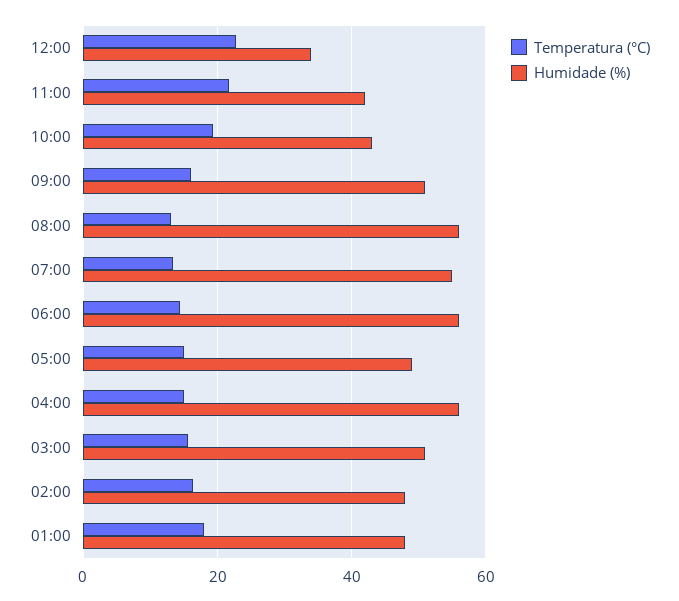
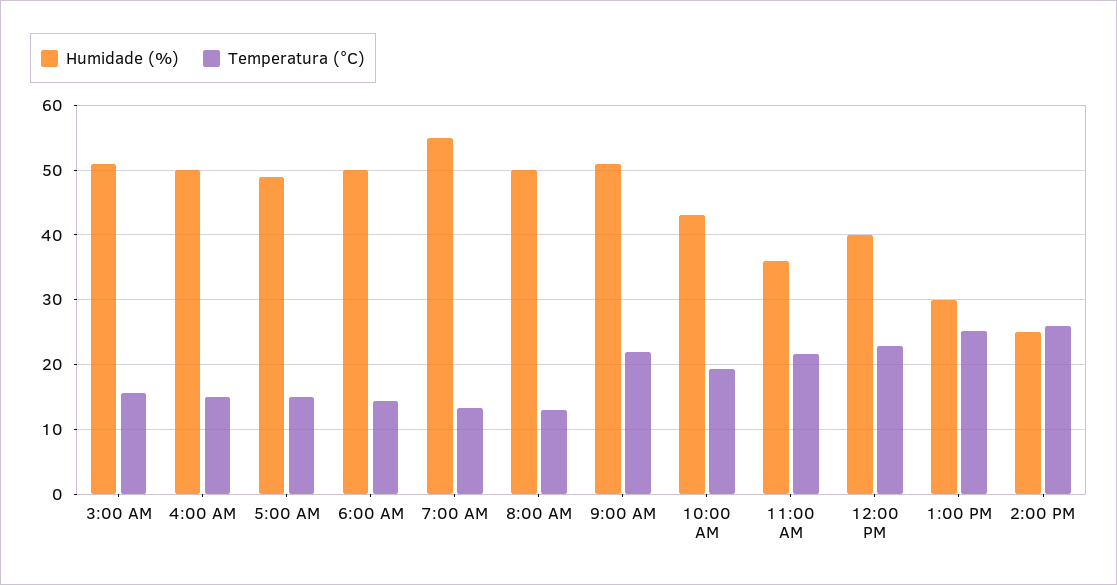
Humidade (%), 12:00: 34 -> 40
Humidade (%), 11:00: 42 -> 36
Temperatura (°C), 09:00: 16 -> 22
Humidade (%), 08:00: 56 -> 50
Humidade (%), 06:00: 56 -> 50
Humidade (%), 04:00: 56 -> 50
Temperatura (°C), 02:00: 16 -> none
Humidade (%), 02:00: 48 -> none
Temperatura (°C), 01:00: 18 -> none
Humidade (%), 01:00: 48 -> none
Humidade (%), 1:00 PM: none -> 30
Temperatura (°C), 1:00 PM: none -> 25
Humidade (%), 2:00 PM: none -> 25
Temperatura (°C), 2:00 PM: none -> 26

